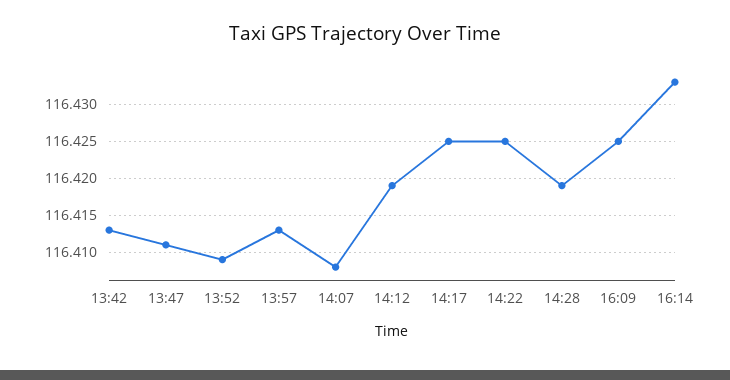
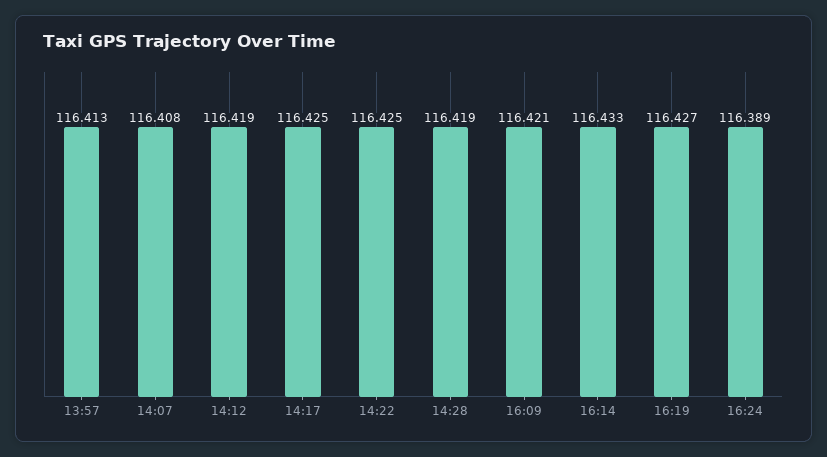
13:42: 116.413 -> none
13:47: 116.411 -> none
13:52: 116.409 -> none
16:09: 116.425 -> 116.421
16:19: none -> 116.427
16:24: none -> 116.389

